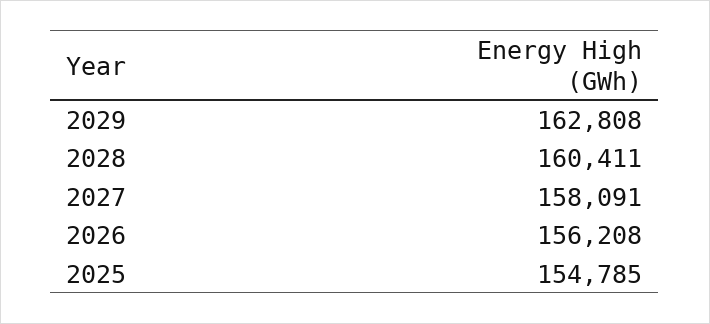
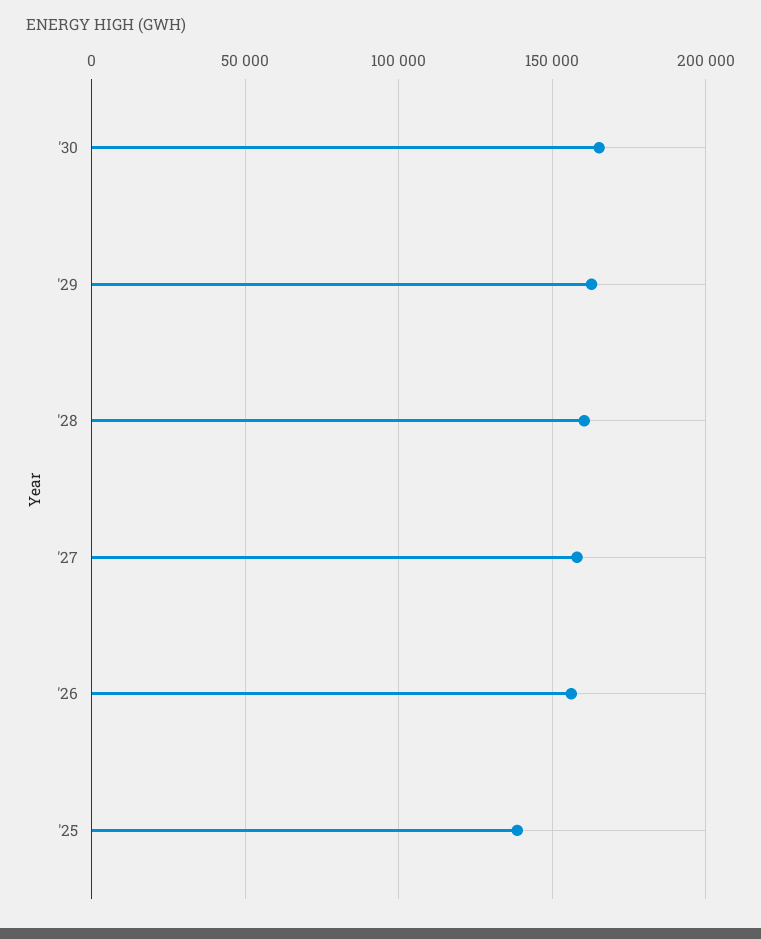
2025: 154785 -> 140000
'30: none -> 165000

